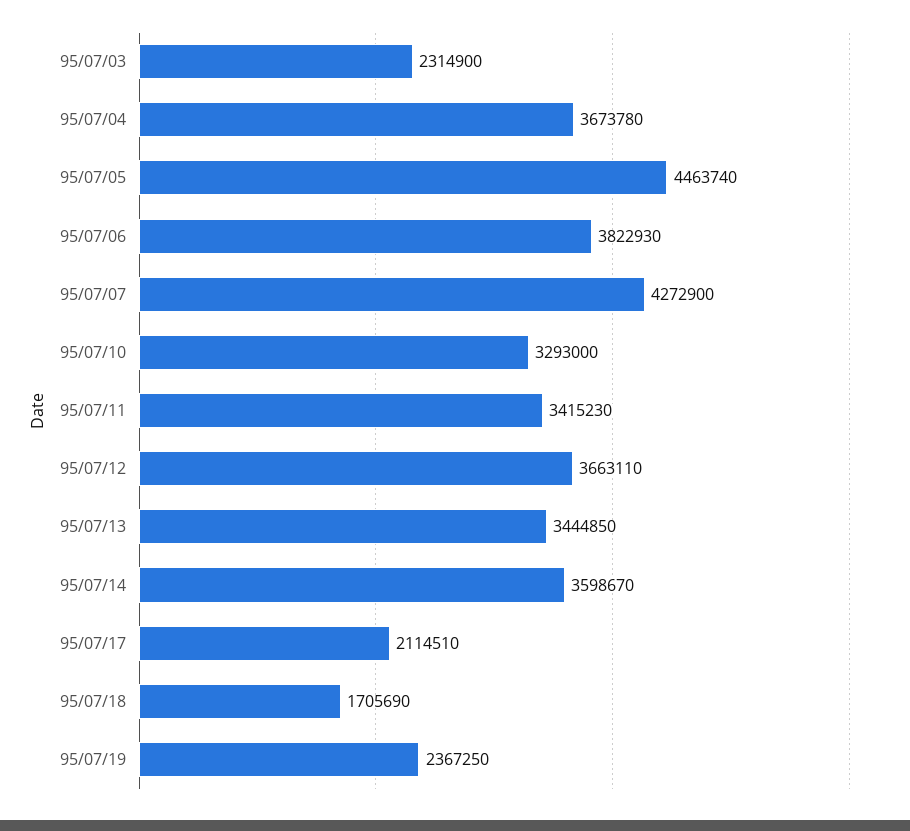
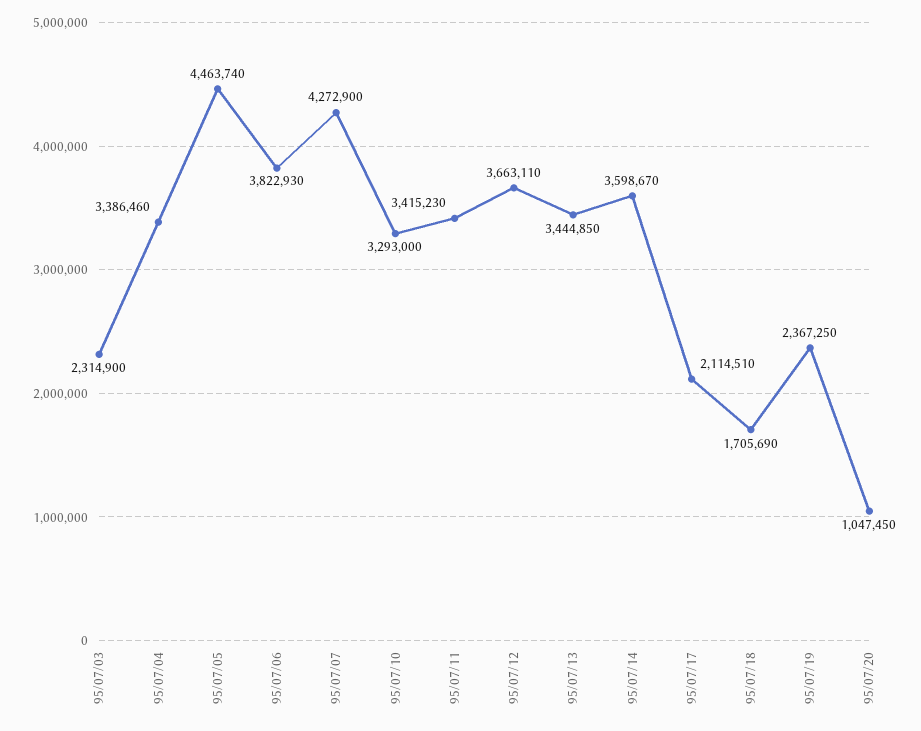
95/07/04: 3673780 -> 3386460
95/07/20: none -> 1047450

